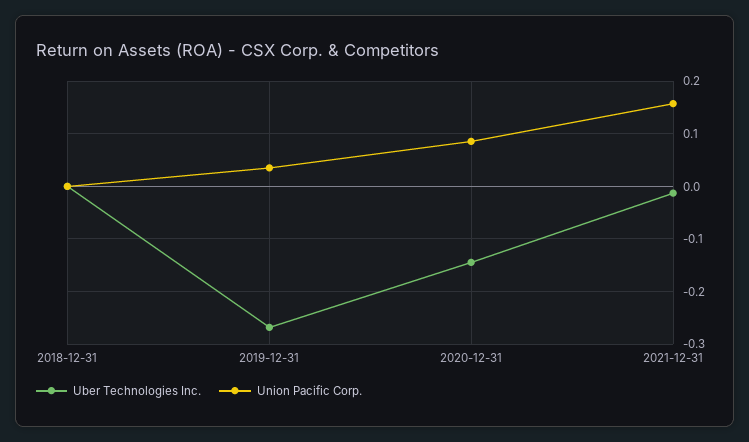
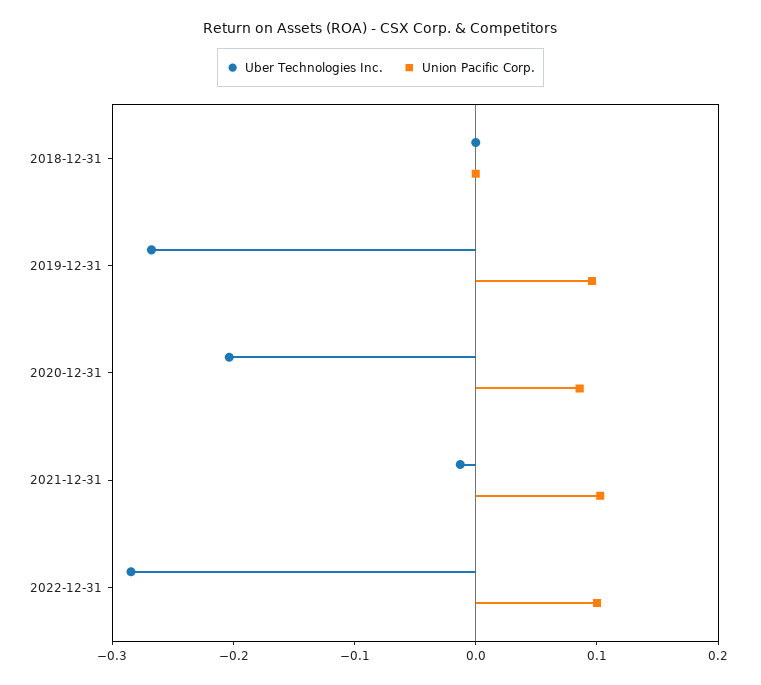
Union Pacific Corp., 2019-12-31: 0.04 -> 0.1
Uber Technologies Inc., 2020-12-31: -0.14 -> -0.2
Union Pacific Corp., 2021-12-31: 0.16 -> 0.1
Uber Technologies Inc., 2022-12-31: none -> -0.28
Union Pacific Corp., 2022-12-31: none -> 0.1

